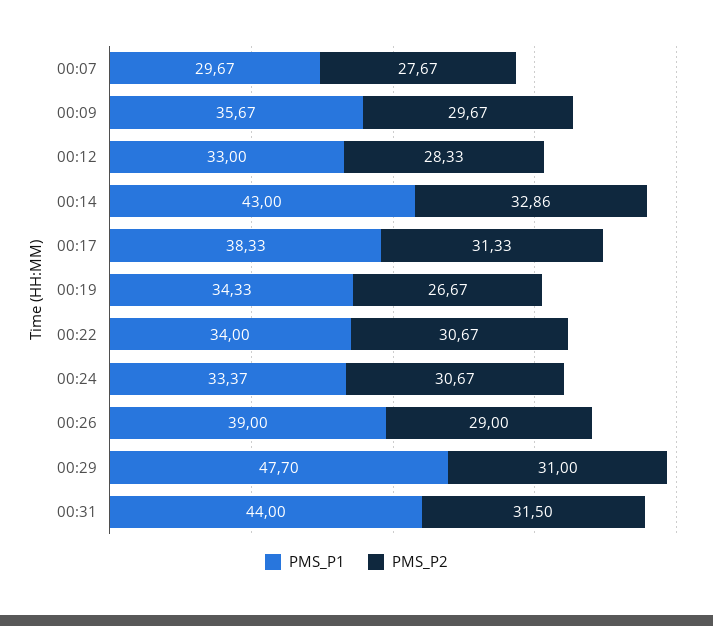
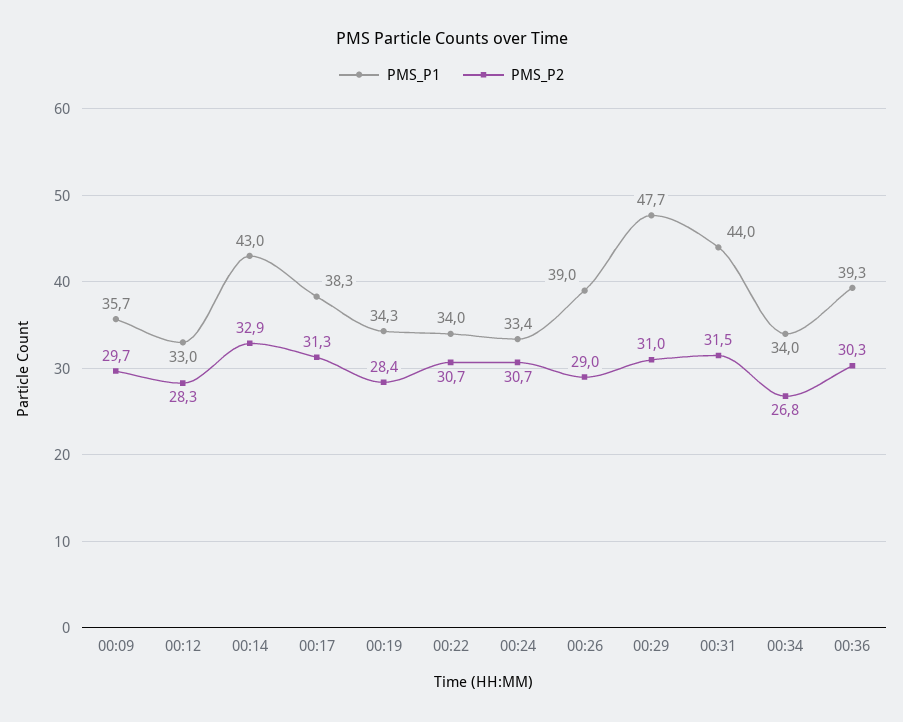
PMS_P1, 00:07: 29.67 -> none
PMS_P2, 00:07: 27.67 -> none
PMS_P2, 00:19: 26.67 -> 28.4
PMS_P1, 00:34: none -> 34
PMS_P2, 00:34: none -> 26.8
PMS_P1, 00:36: none -> 39.3
PMS_P2, 00:36: none -> 30.3

